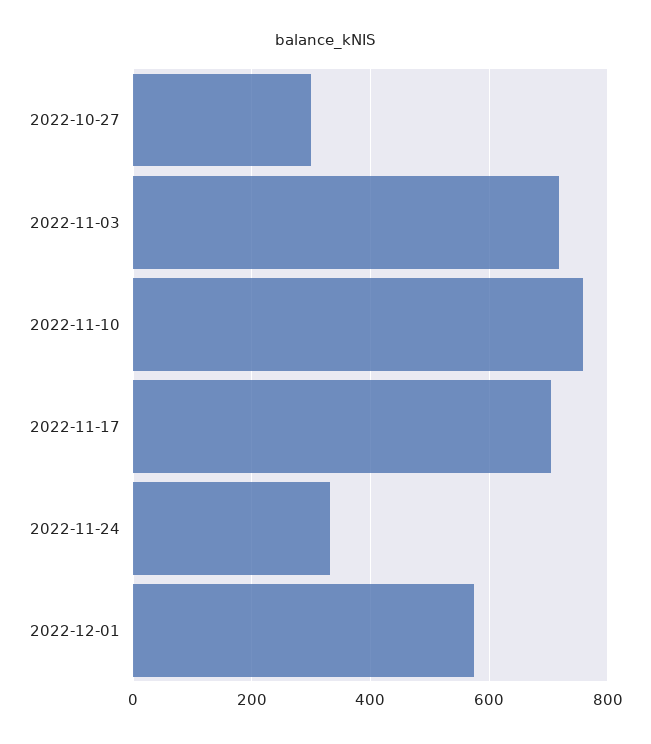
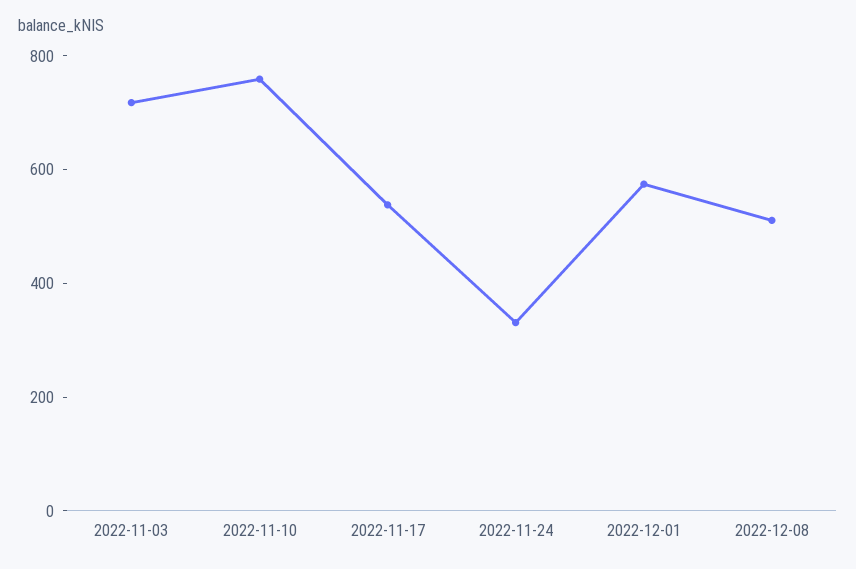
2022-10-27: 300 -> none
2022-11-17: 700 -> 550
2022-12-08: none -> 500

